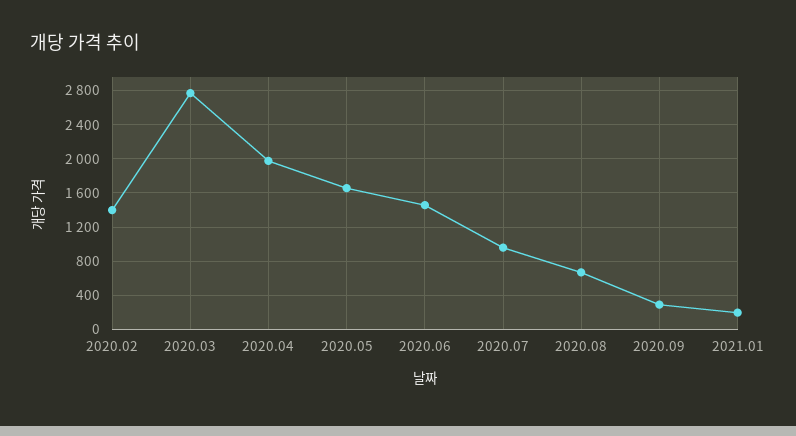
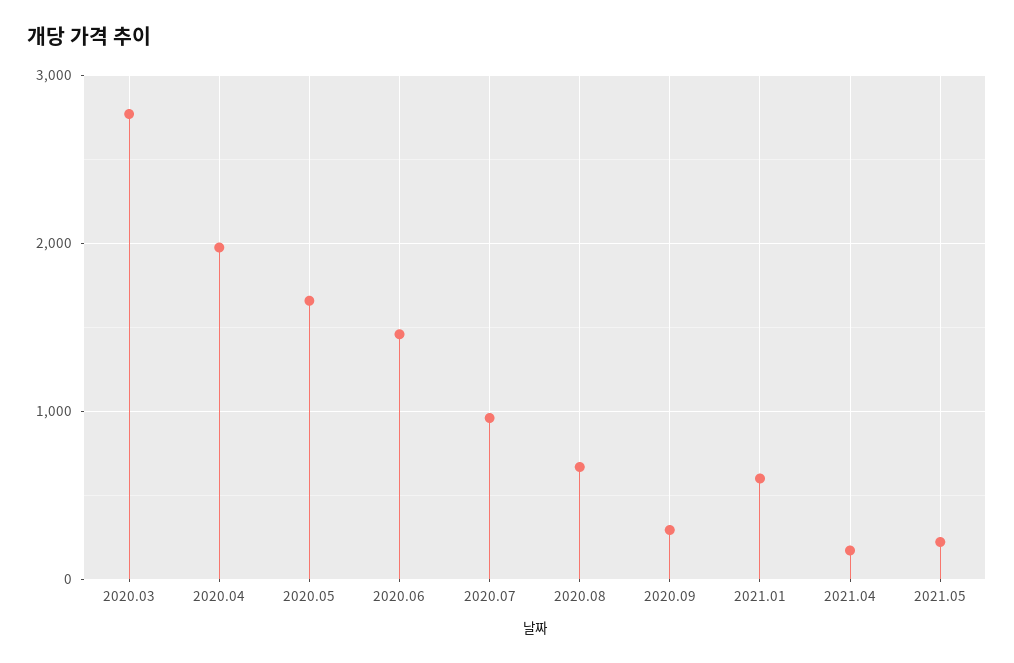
2020.02: 1400 -> none
2021.01: 200 -> 600
2021.04: none -> 200
2021.05: none -> 200

